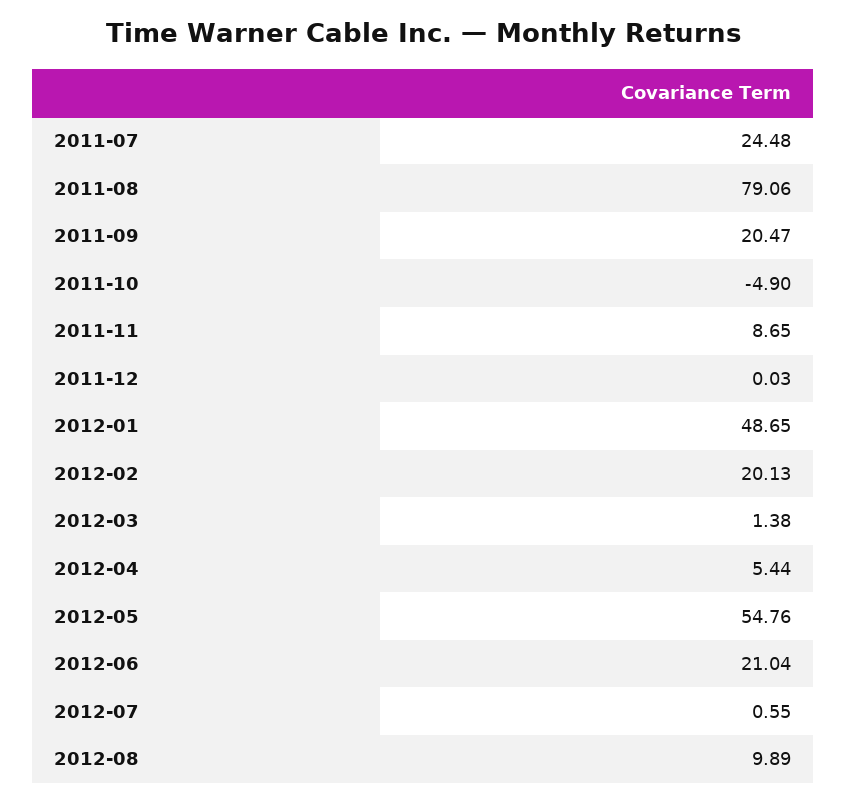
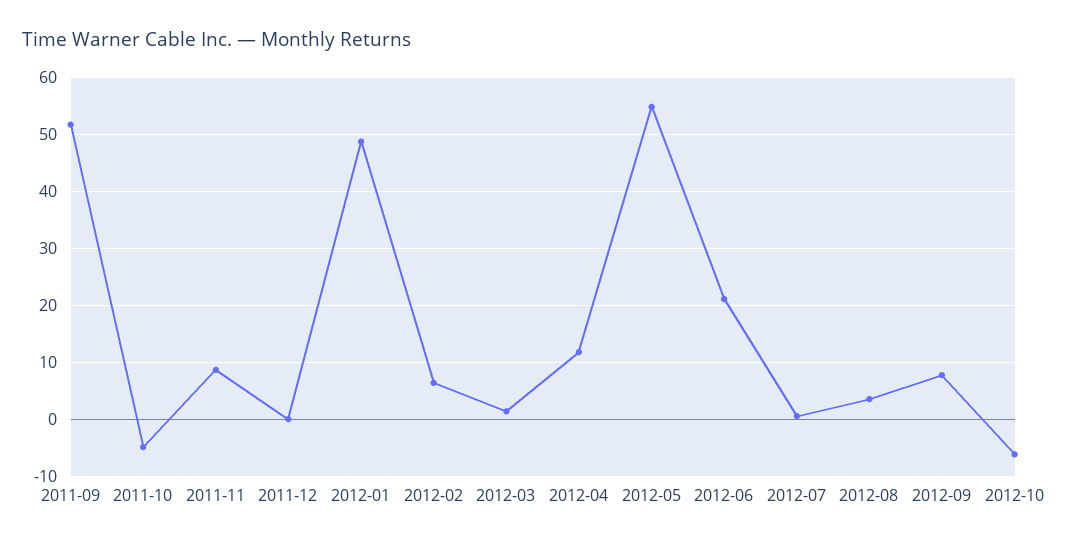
2011-07: 24.48 -> none
2011-08: 79.06 -> none
2011-09: 20.47 -> 52
2012-02: 20.13 -> 6
2012-04: 5.44 -> 12
2012-08: 9.89 -> 4
2012-09: none -> 8
2012-10: none -> -6

